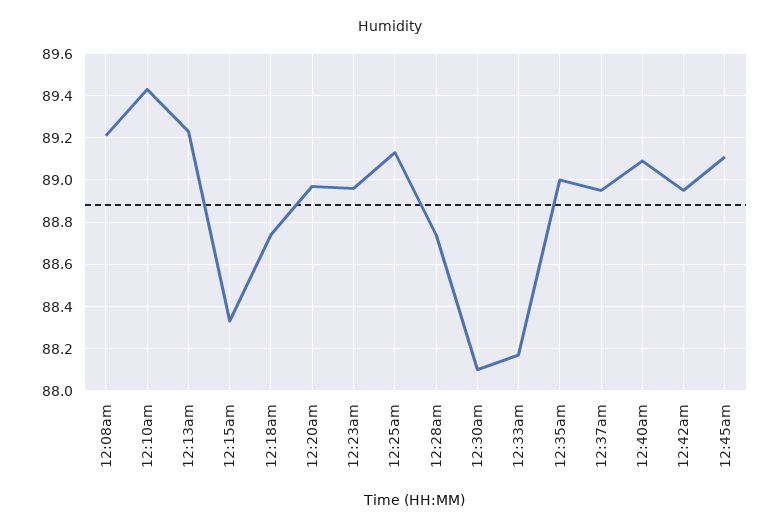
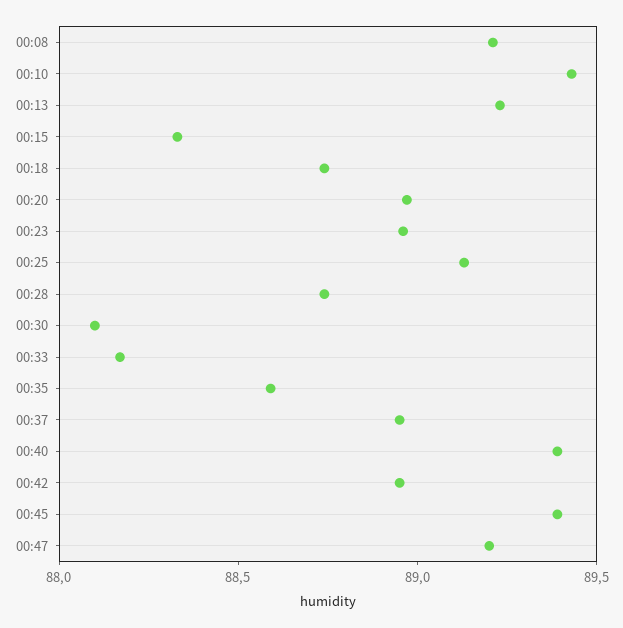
12:35am: 89 -> 88.6
12:40am: 89.1 -> 89.4
12:45am: 89.1 -> 89.4
00:47: none -> 89.2

